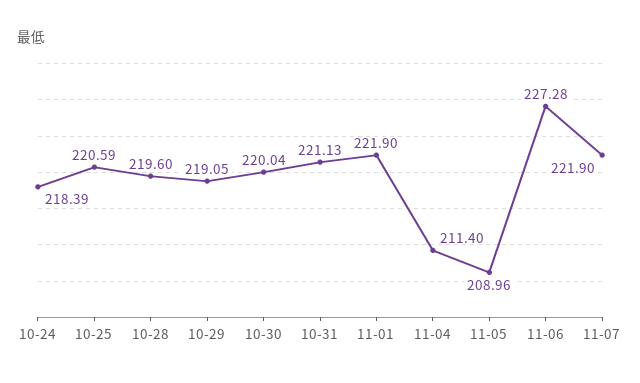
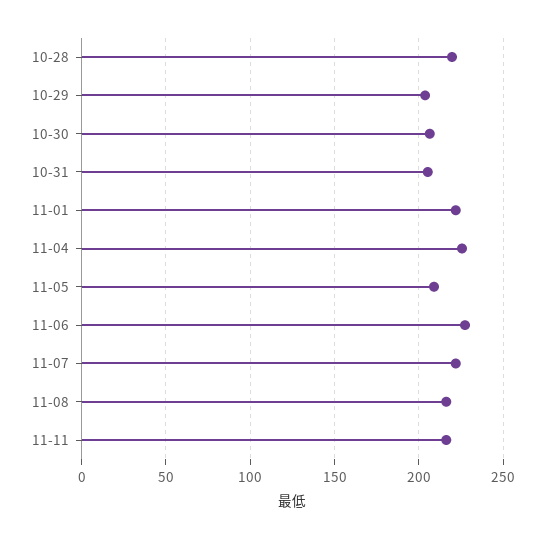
10-24: 218.39 -> none
10-25: 220.59 -> none
10-29: 219.05 -> 205
10-30: 220.04 -> 205
10-31: 221.13 -> 205
11-04: 211.4 -> 225
11-08: none -> 215
11-11: none -> 215

